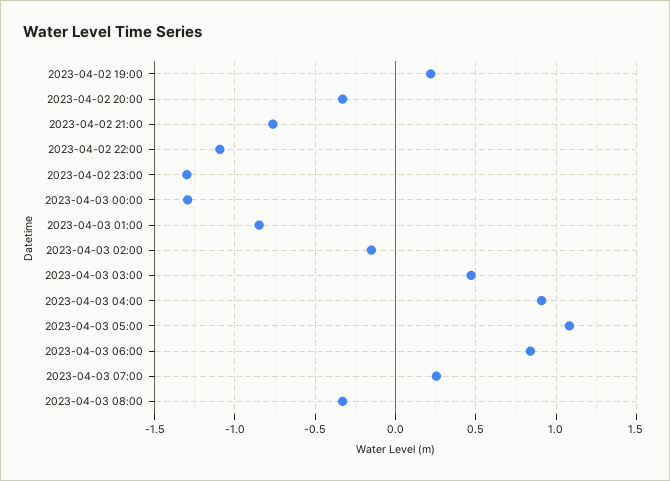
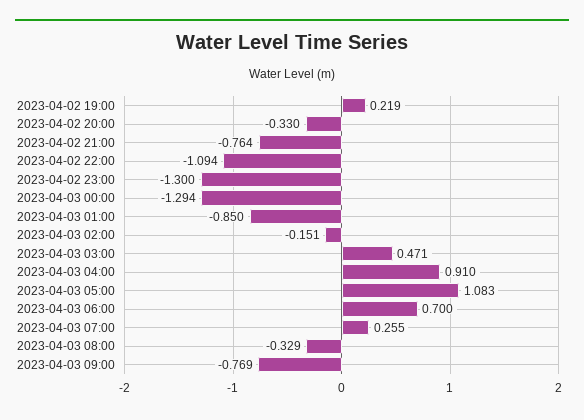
2023-04-03 06:00: 0.85 -> 0.7
2023-04-03 09:00: none -> -0.769

